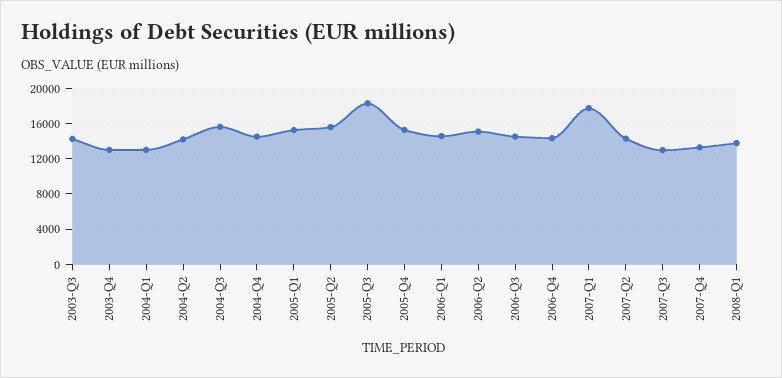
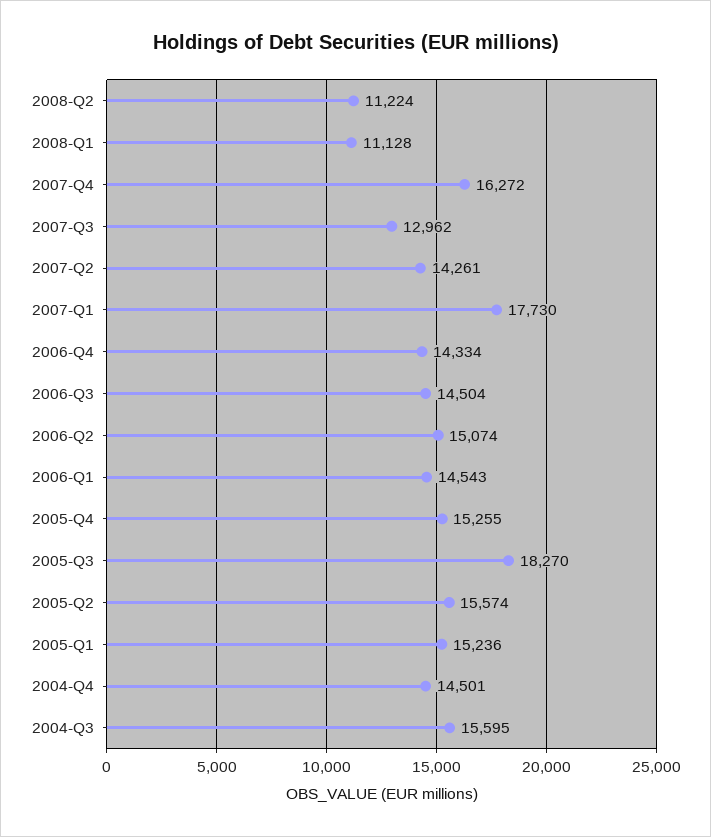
2003-Q3: 14000 -> none
2003-Q4: 13000 -> none
2004-Q1: 13000 -> none
2004-Q2: 14000 -> none
2007-Q4: 13000 -> 16272
2008-Q1: 14000 -> 11128
2008-Q2: none -> 11224

